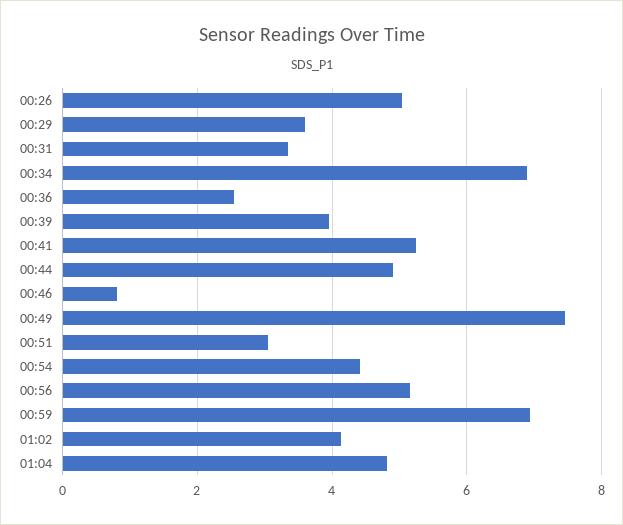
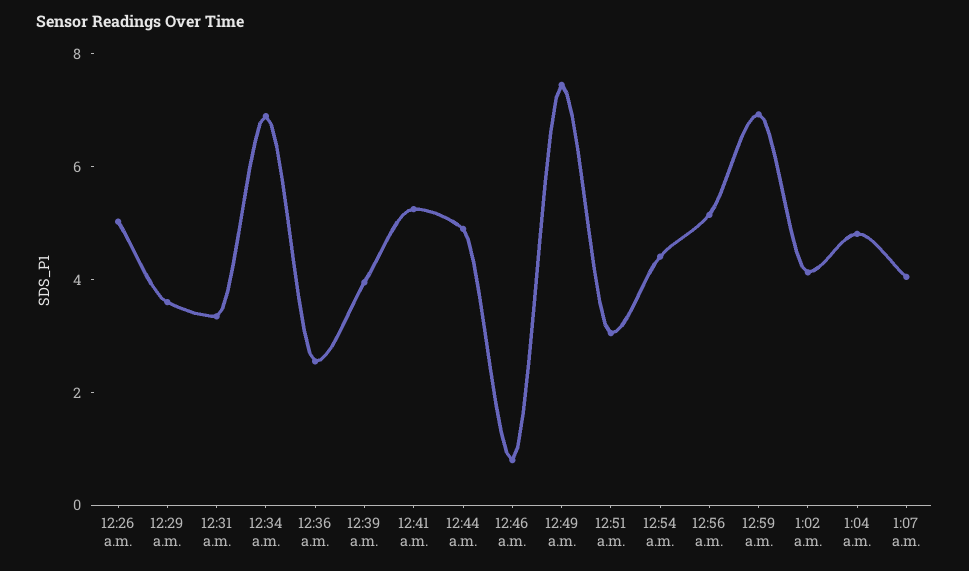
1:07 a.m.: none -> 4

